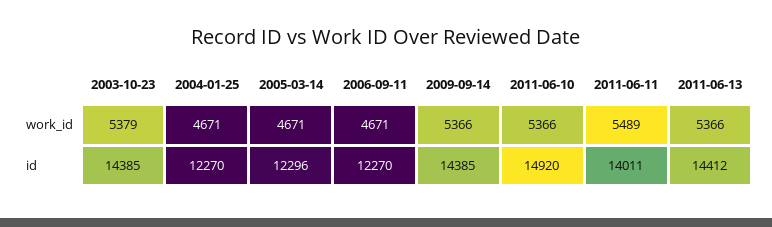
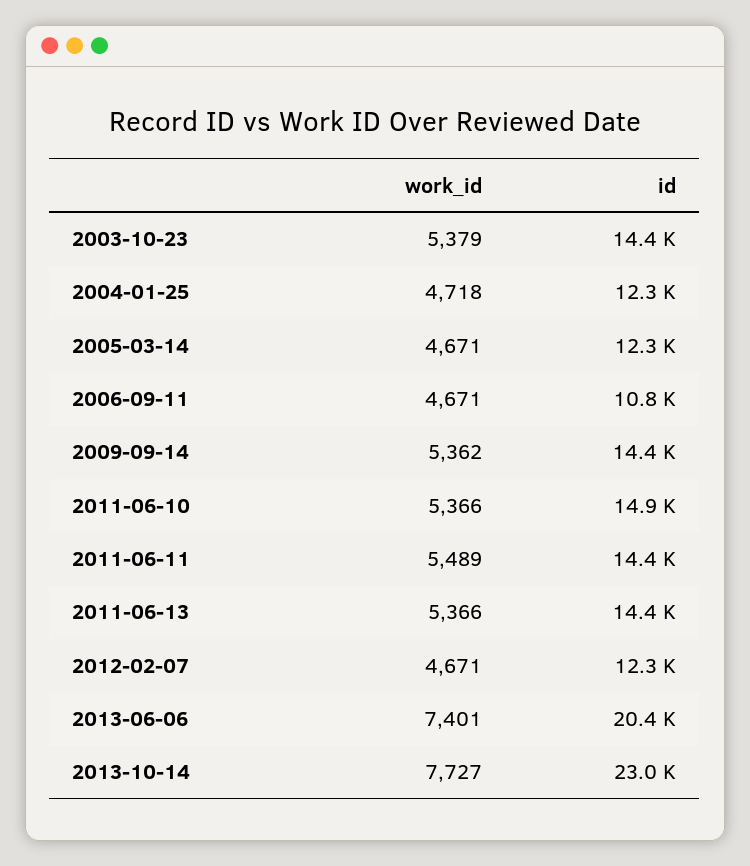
2004-01-25, work_id: 4671 -> 4718
2009-09-14, work_id: 5366 -> 5362
2006-09-11, id: 12270 -> 10800
2011-06-11, id: 14011 -> 14400
2012-02-07, work_id: none -> 4671
2012-02-07, id: none -> 12300
2013-06-06, work_id: none -> 7401
2013-06-06, id: none -> 20400
2013-10-14, work_id: none -> 7727
2013-10-14, id: none -> 23000

